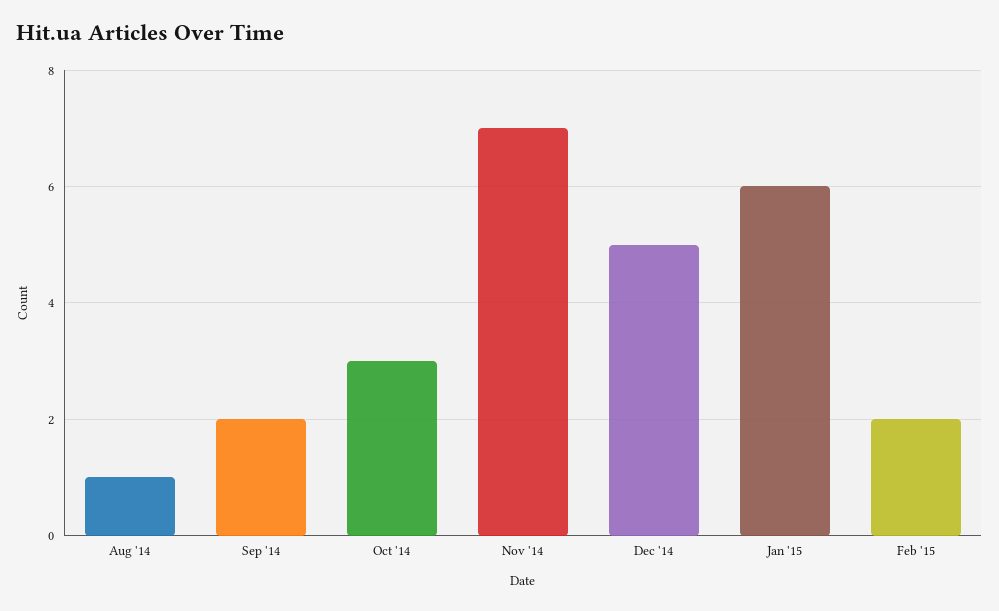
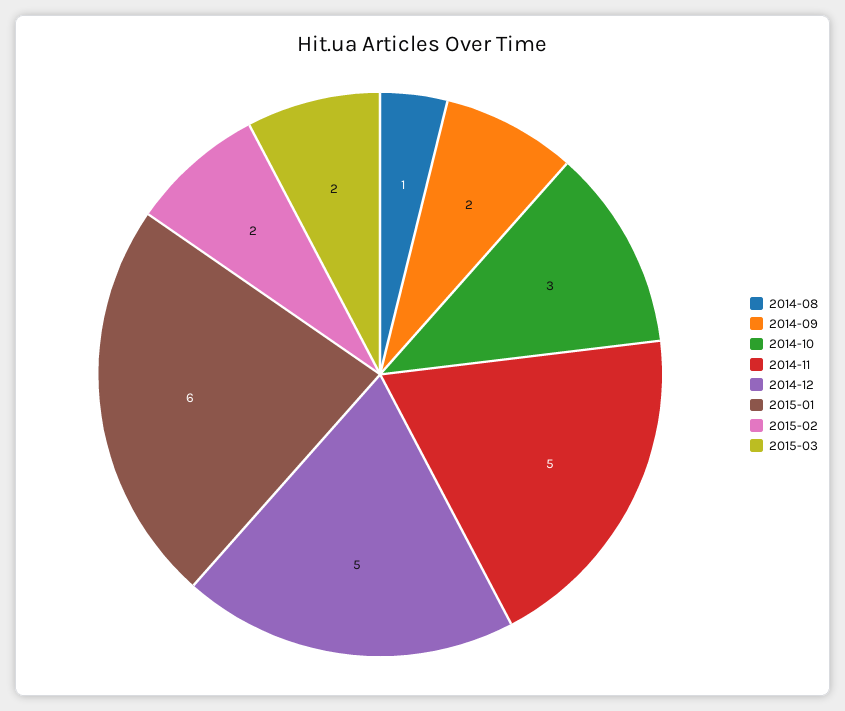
Nov '14: 7 -> 5
2015-03: none -> 2

